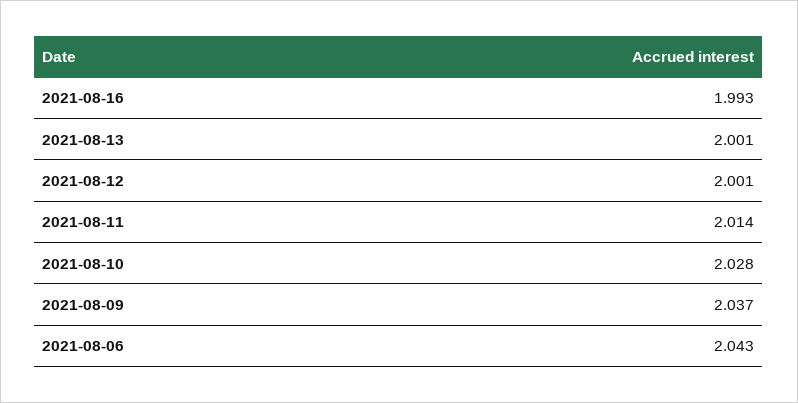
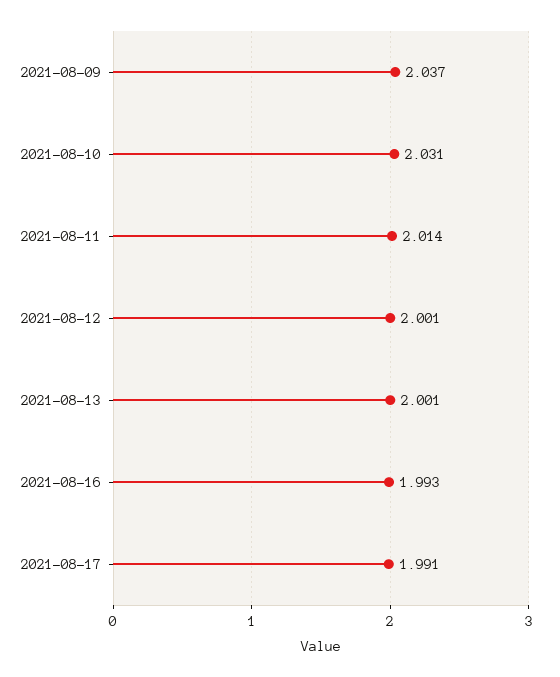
2021-08-10: 2.028 -> 2.031
2021-08-06: 2.043 -> none
2021-08-17: none -> 1.991

